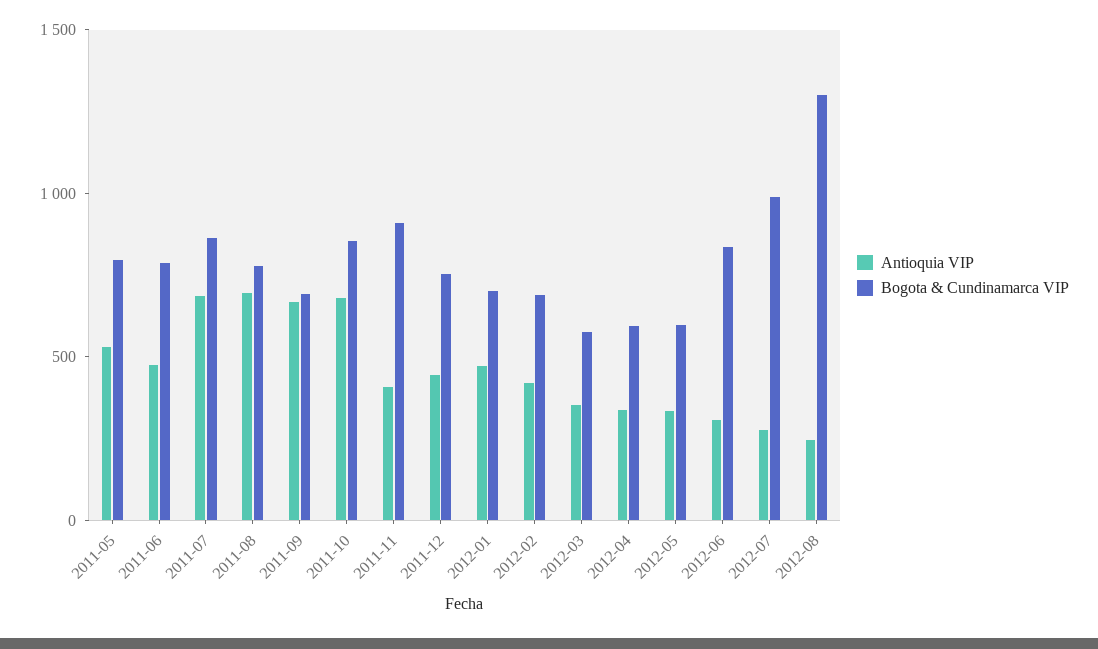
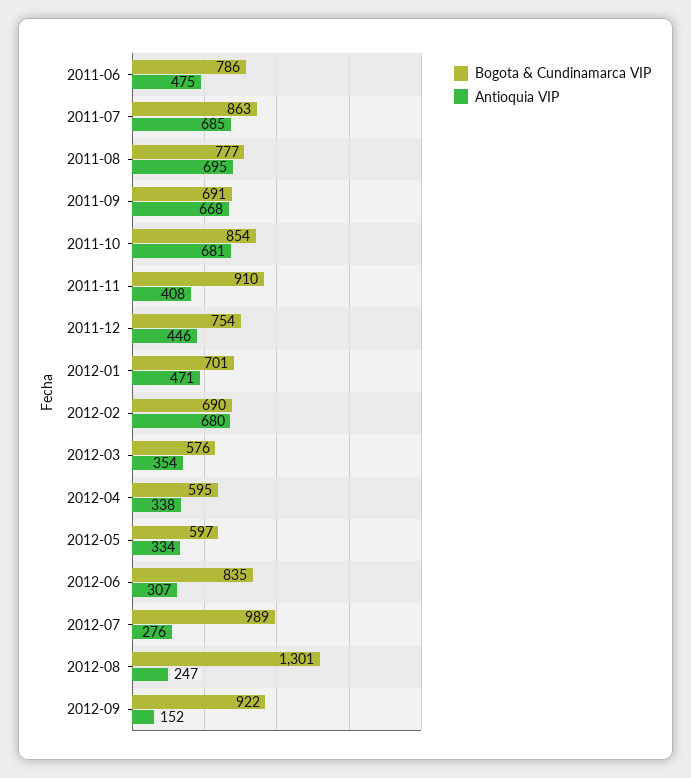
Antioquia VIP, 2011-05: 500 -> none
Bogota & Cundinamarca VIP, 2011-05: 800 -> none
Antioquia VIP, 2012-02: 400 -> 680
Bogota & Cundinamarca VIP, 2012-09: none -> 922
Antioquia VIP, 2012-09: none -> 152

